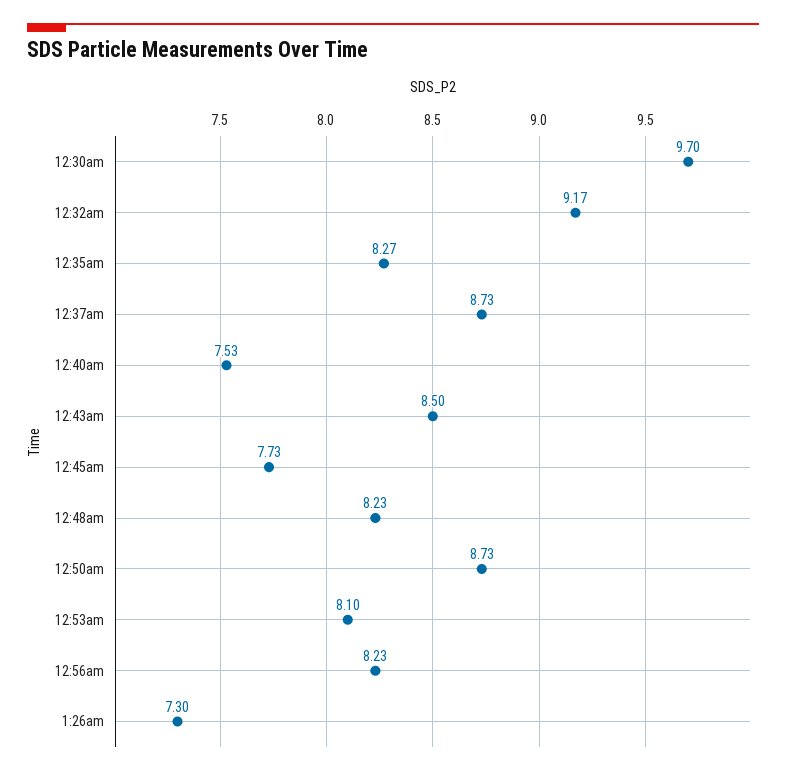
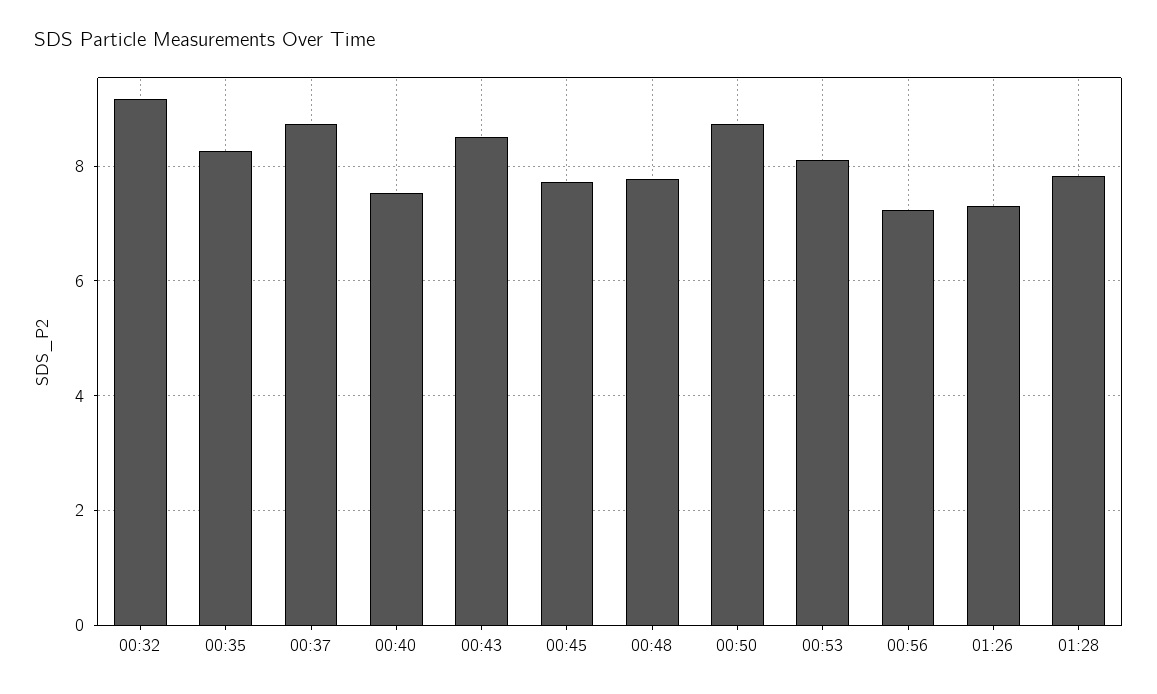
12:30am: 9.7 -> none
12:48am: 8.23 -> 7.8
12:56am: 8.23 -> 7.2
01:28: none -> 7.8

